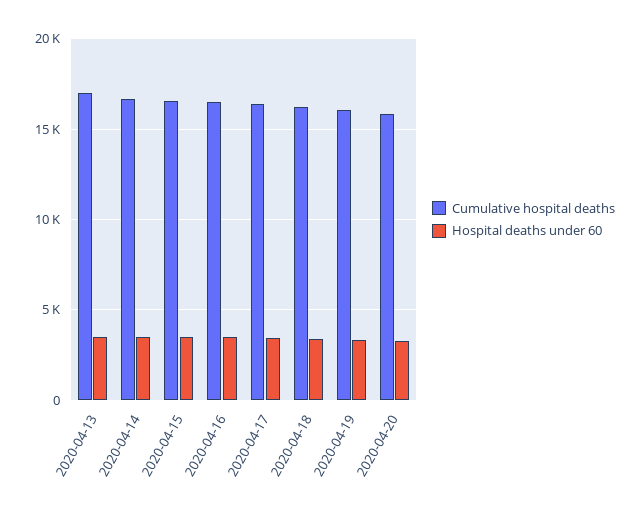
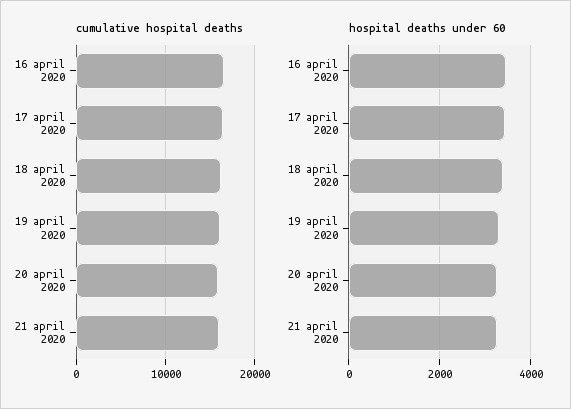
Cumulative hospital deaths, 2020-04-13: 17000 -> none
Hospital deaths under 60, 2020-04-13: 3500 -> none
Cumulative hospital deaths, 2020-04-14: 16500 -> none
Hospital deaths under 60, 2020-04-14: 3500 -> none
Cumulative hospital deaths, 2020-04-15: 16500 -> none
Hospital deaths under 60, 2020-04-15: 3500 -> none
Cumulative hospital deaths, 21 april 2020: none -> 16000
Hospital deaths under 60, 21 april 2020: none -> 3200

